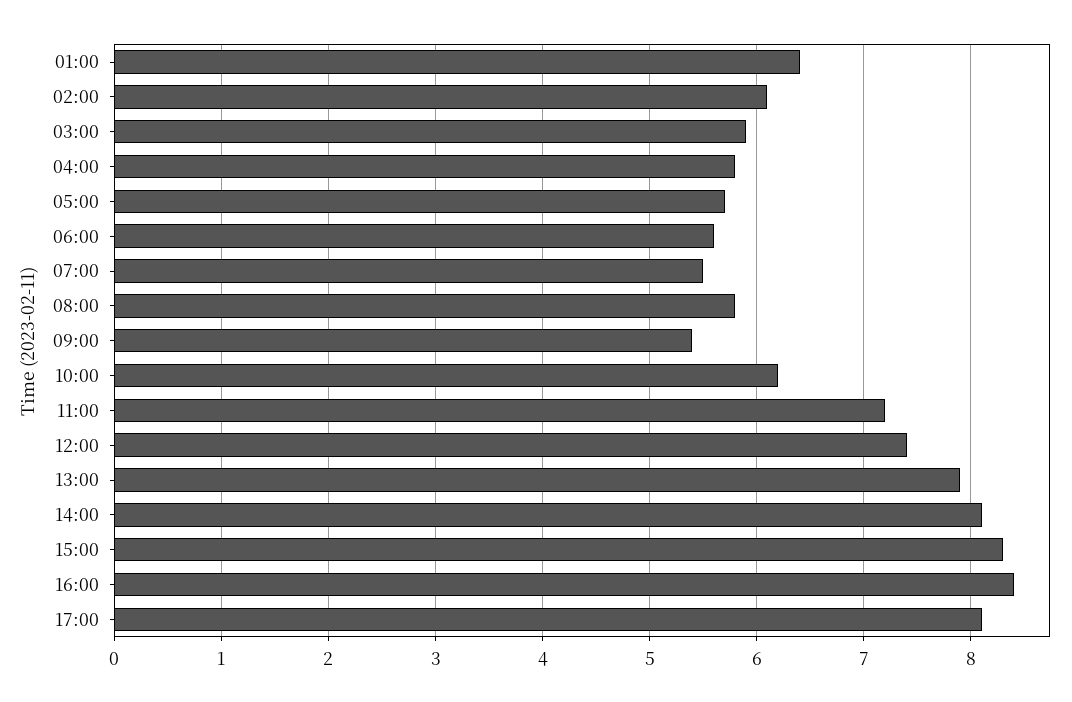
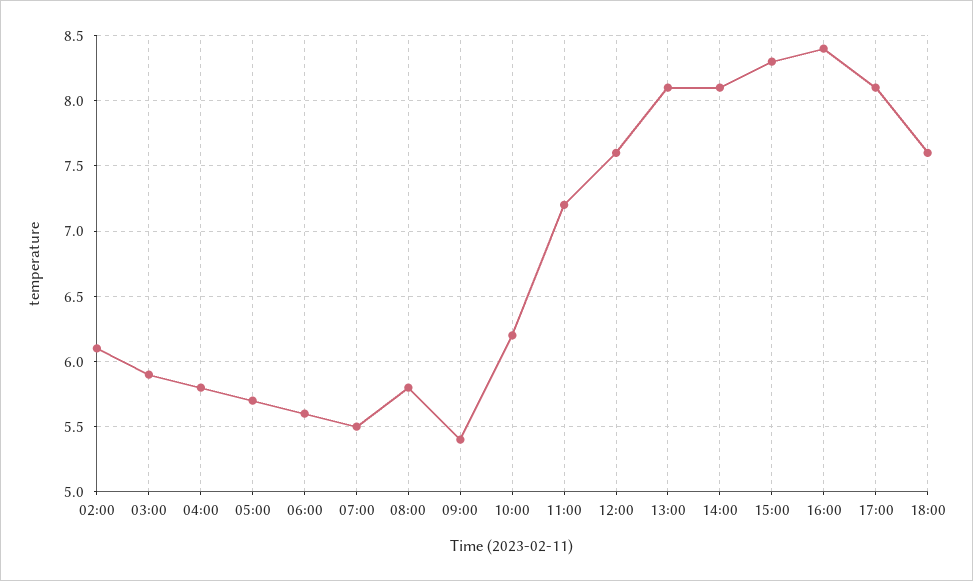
01:00: 6.4 -> none
12:00: 7.4 -> 7.6
13:00: 7.9 -> 8.1
18:00: none -> 7.6

